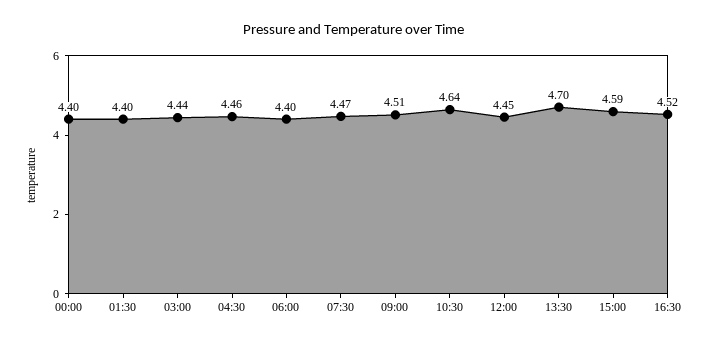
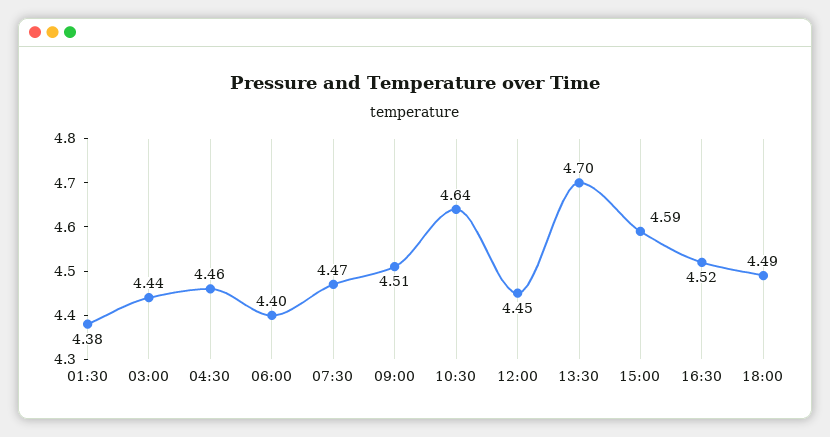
00:00: 4.4 -> none
01:30: 4.4 -> 4.38
18:00: none -> 4.49

